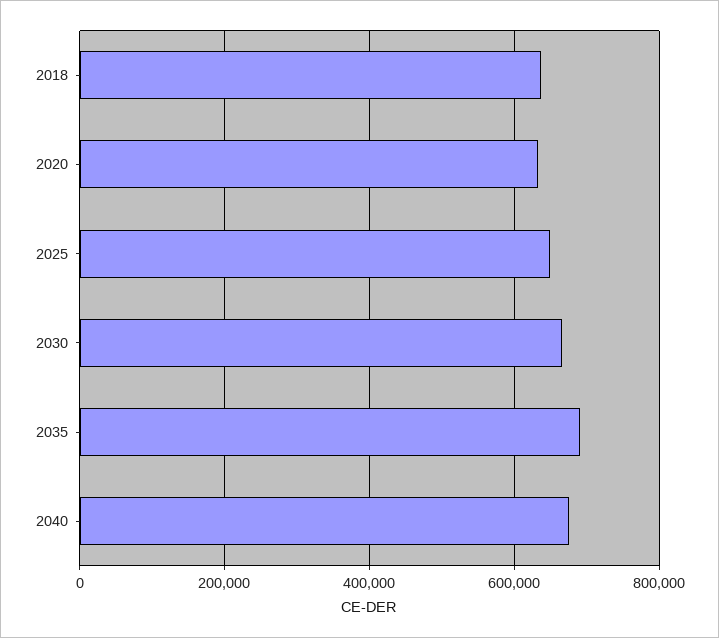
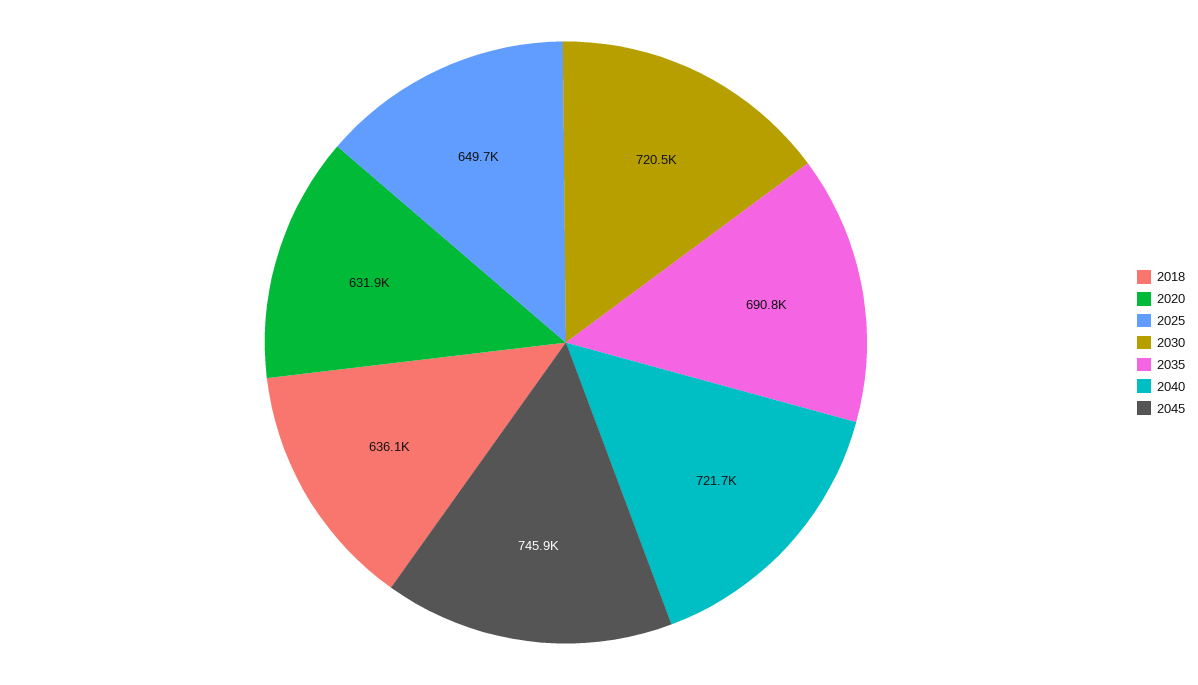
2030: 660000 -> 720500
2040: 680000 -> 721700
2045: none -> 745900

